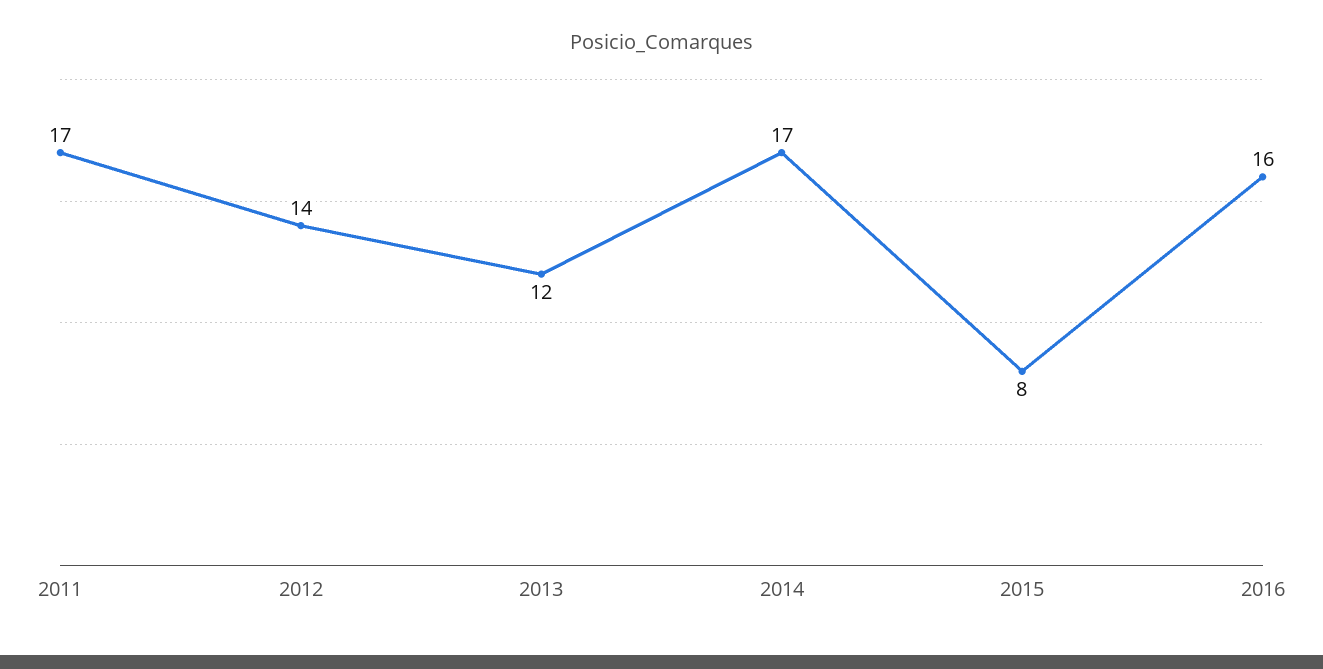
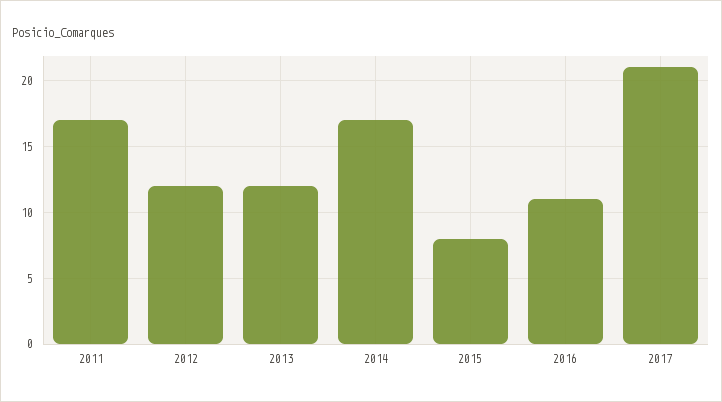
2012: 14 -> 12
2016: 16 -> 11
2017: none -> 21

